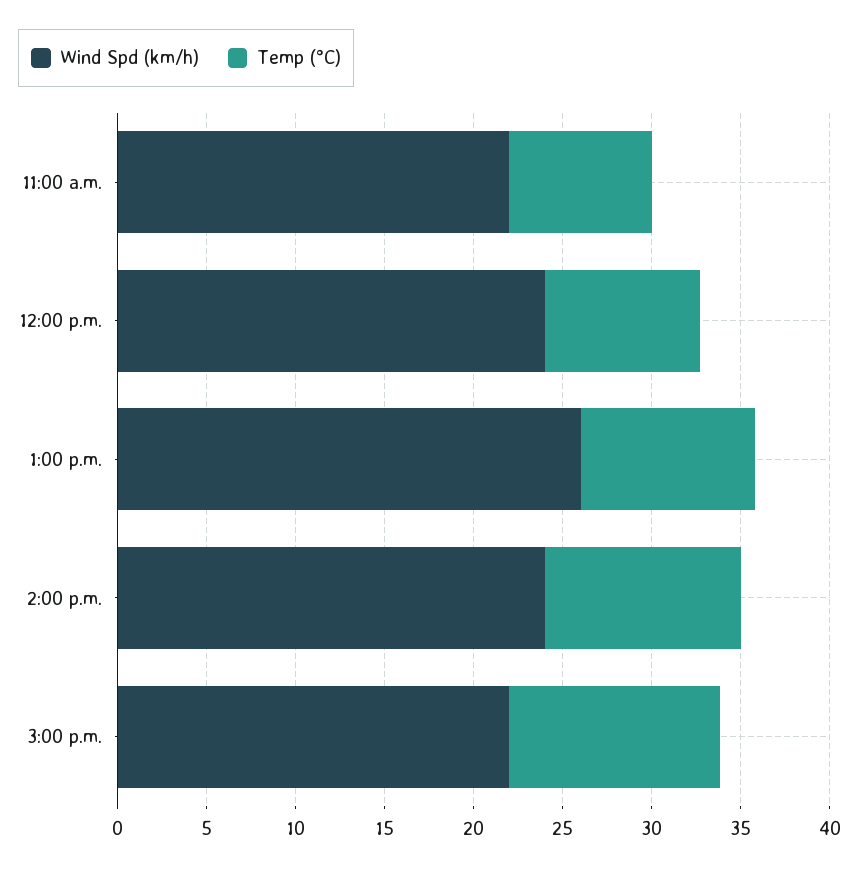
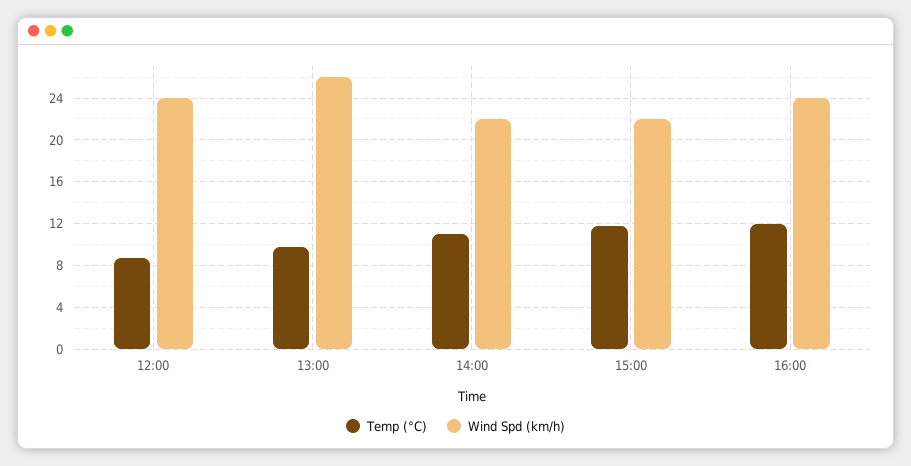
Wind Spd (km/h), 11:00 a.m.: 22 -> none
Temp (°C), 11:00 a.m.: 8 -> none
Wind Spd (km/h), 2:00 p.m.: 24 -> 22
Temp (°C), 16:00: none -> 12
Wind Spd (km/h), 16:00: none -> 24

